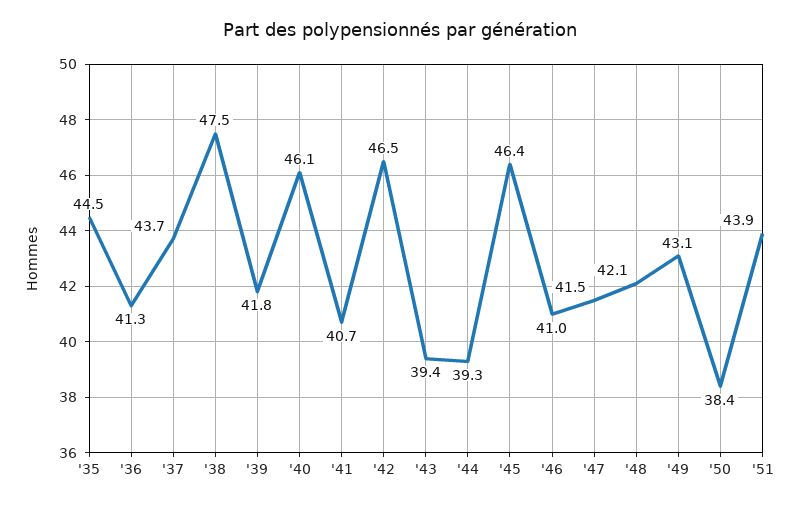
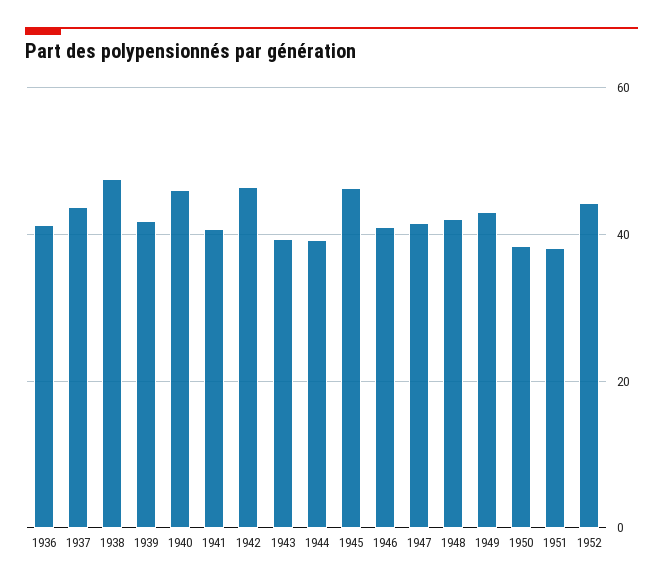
'35: 44.5 -> none
'51: 43.9 -> 38
1952: none -> 44

